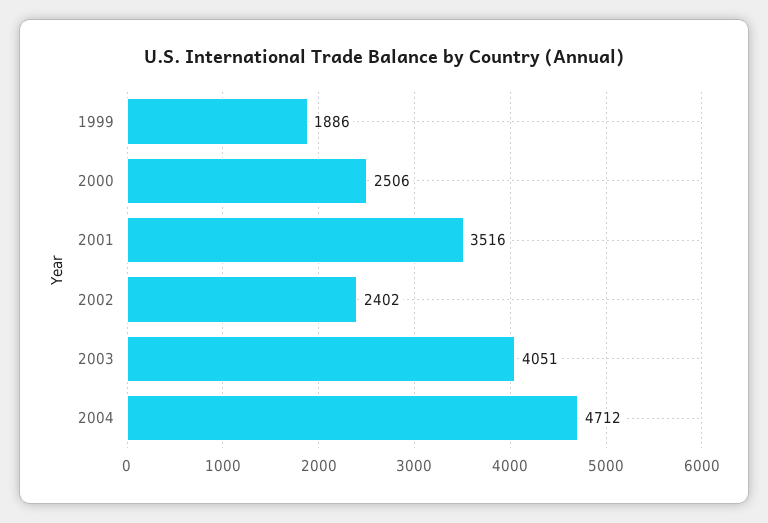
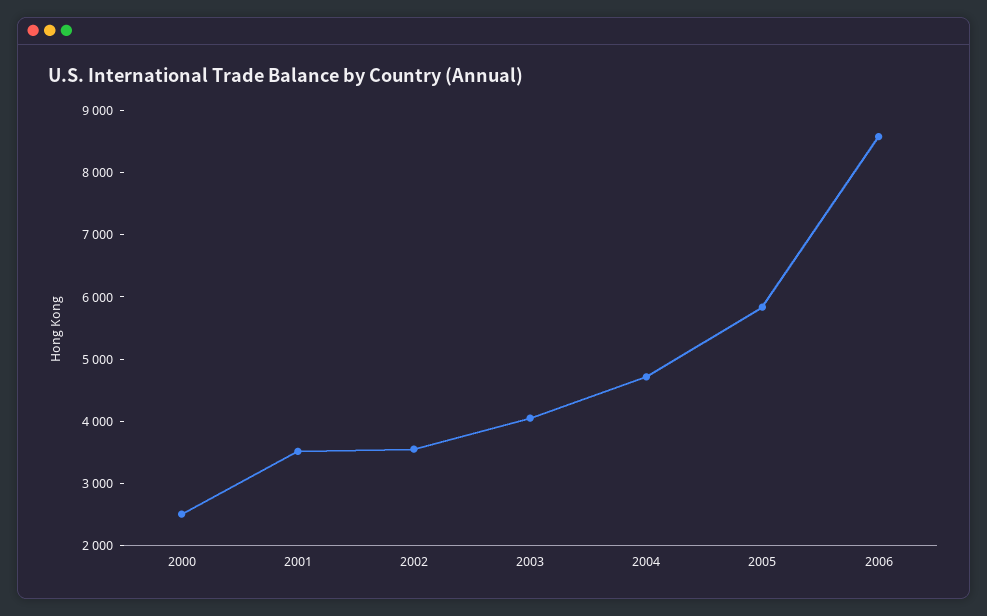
1999: 1886 -> none
2002: 2402 -> 3600
2005: none -> 5800
2006: none -> 8600

